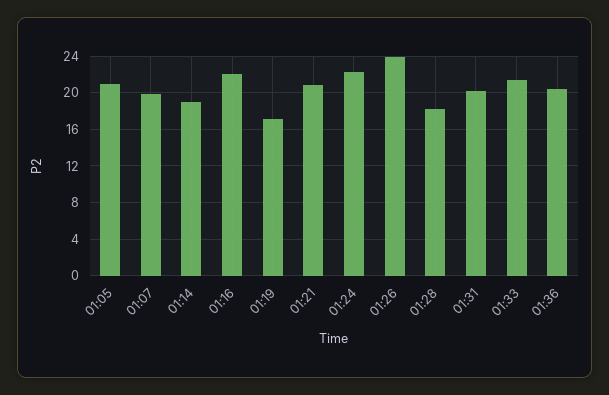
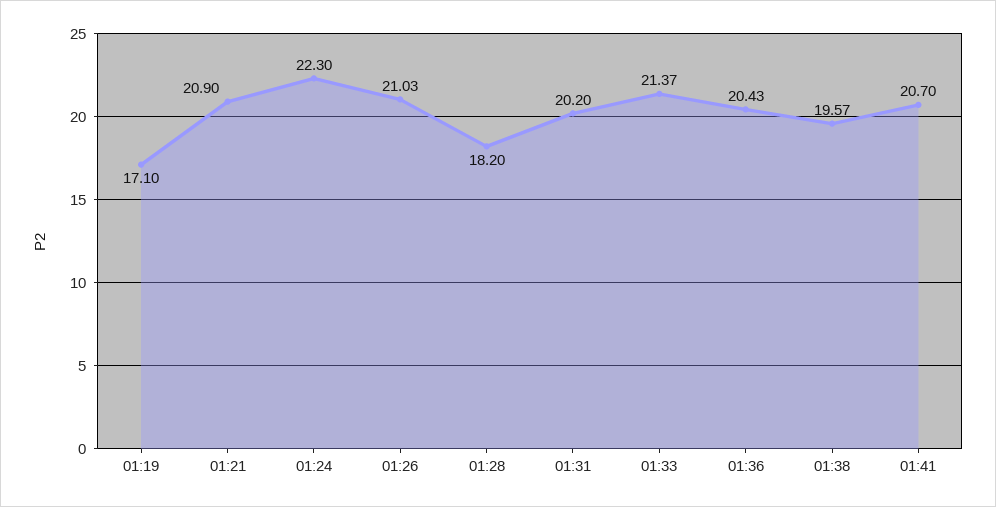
01:05: 21 -> none
01:07: 20 -> none
01:14: 19 -> none
01:16: 22 -> none
01:26: 24 -> 21.03
01:38: none -> 19.57
01:41: none -> 20.7

